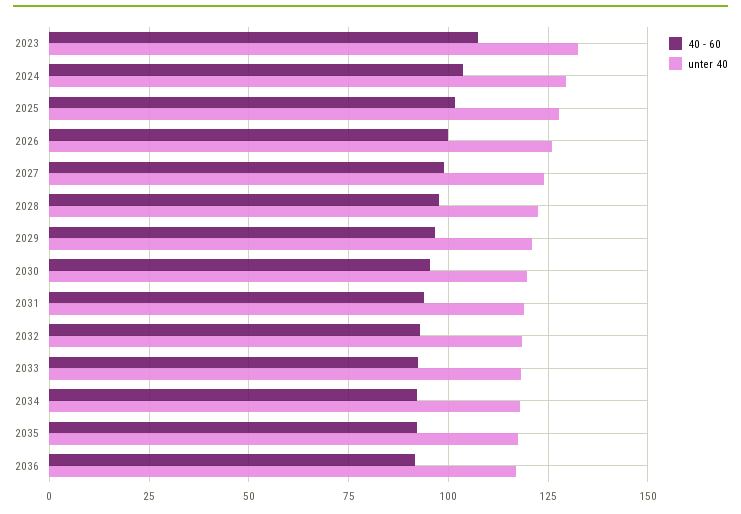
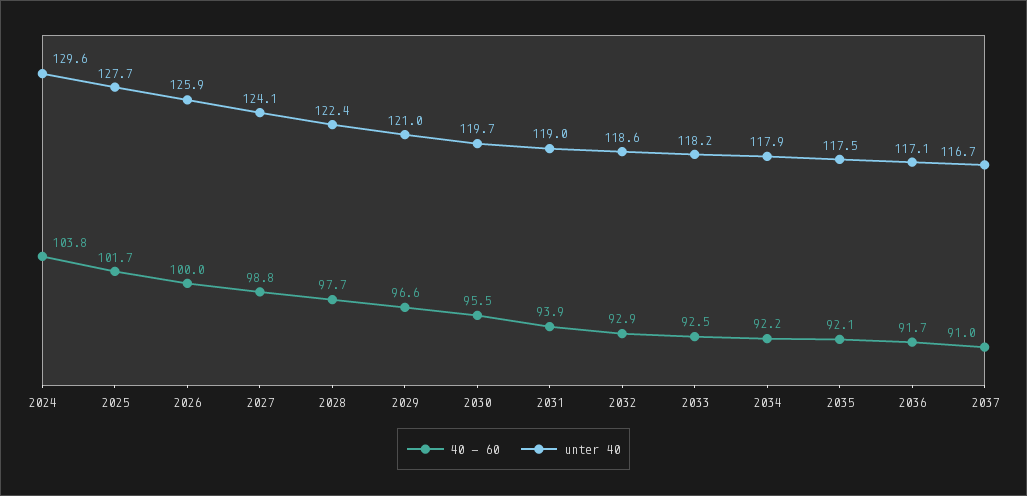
40 - 60, 2023: 107.5 -> none
unter 40, 2023: 132.5 -> none
40 - 60, 2037: none -> 91
unter 40, 2037: none -> 116.7

